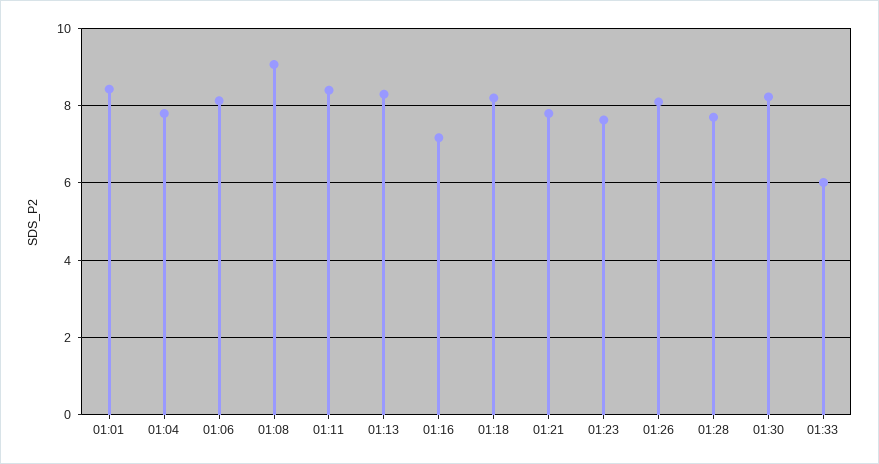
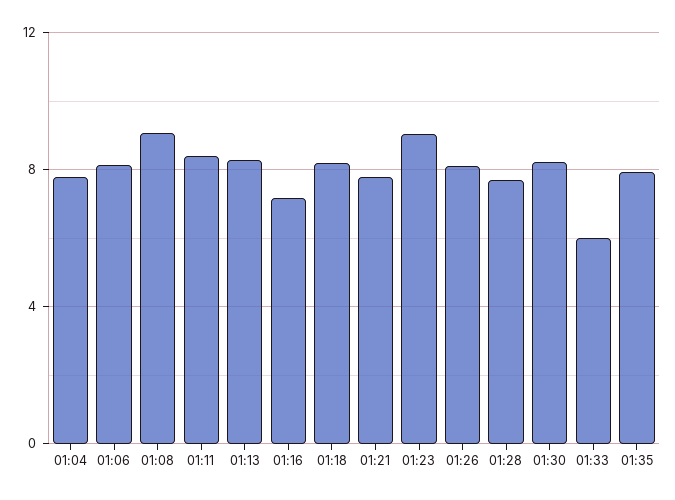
01:01: 8.4 -> none
01:23: 7.6 -> 9
01:35: none -> 8

